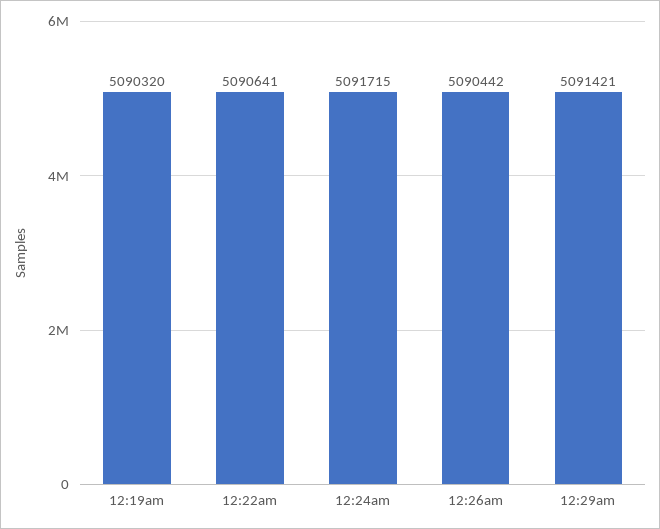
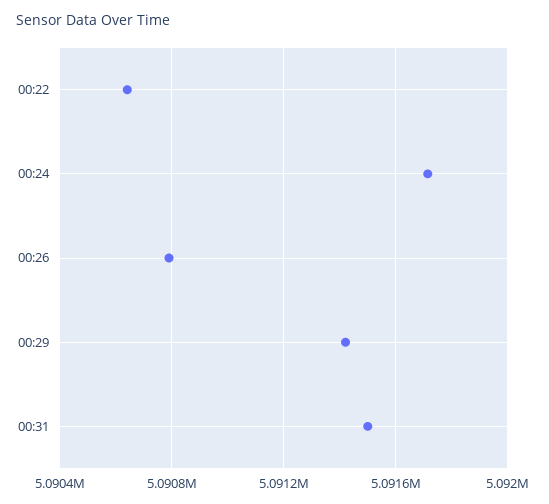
12:19am: 5090320 -> none
12:26am: 5090442 -> 5090800
00:31: none -> 5091500

